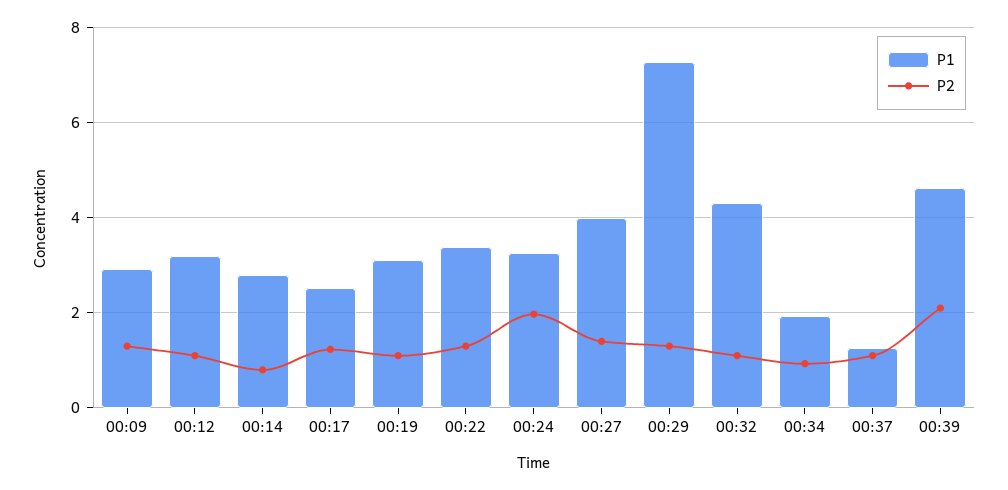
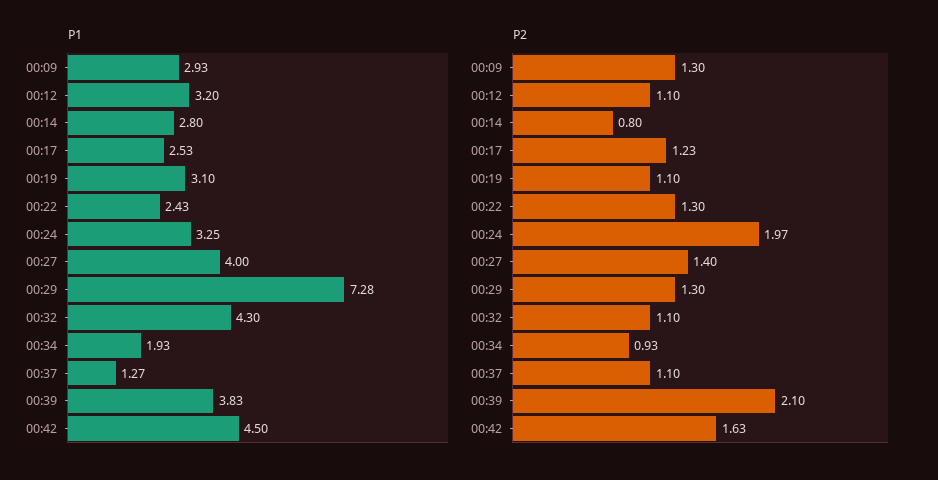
P1, 00:22: 3.4 -> 2.43
P1, 00:39: 4.6 -> 3.83
P1, 00:42: none -> 4.5
P2, 00:42: none -> 1.63

